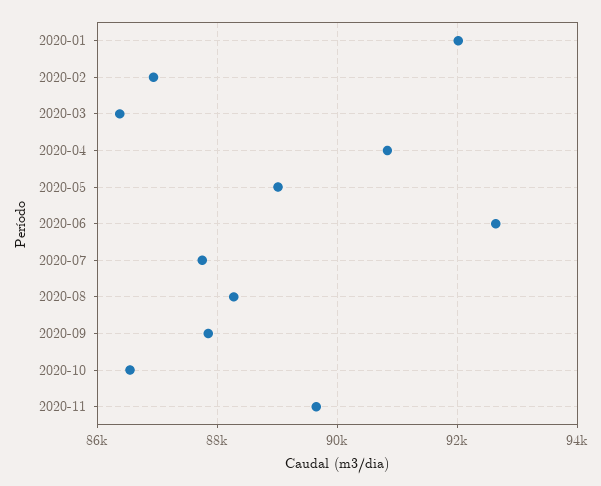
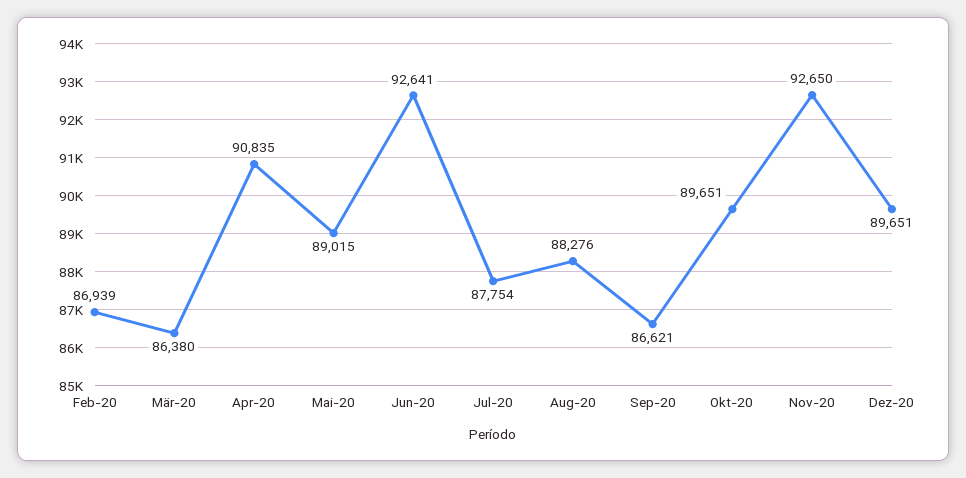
2020-01: 92000 -> none
2020-09: 87800 -> 86621
2020-10: 86600 -> 89651
2020-11: 89600 -> 92650
Dez-20: none -> 89651

